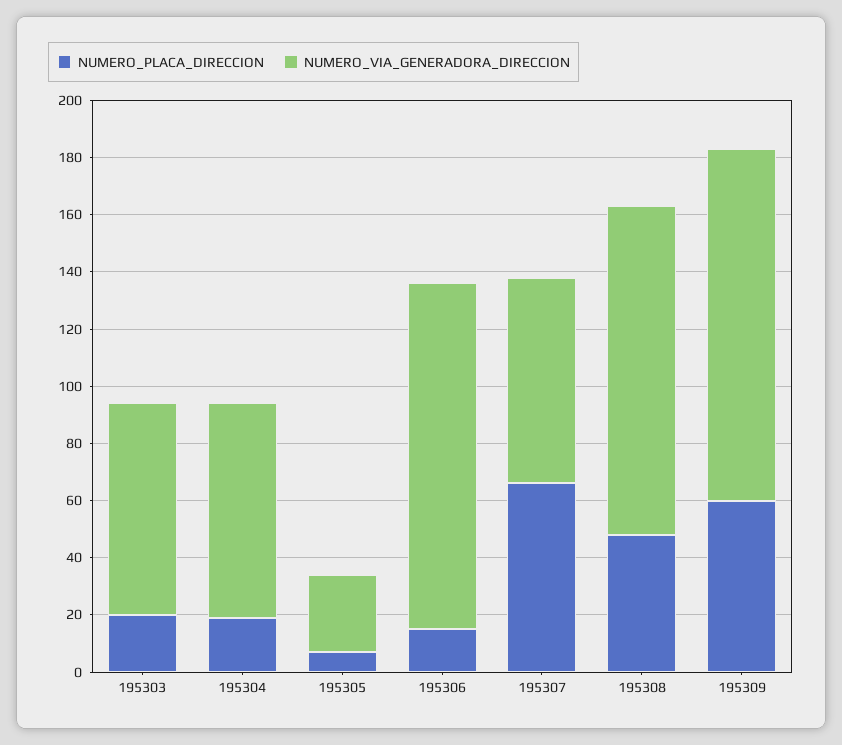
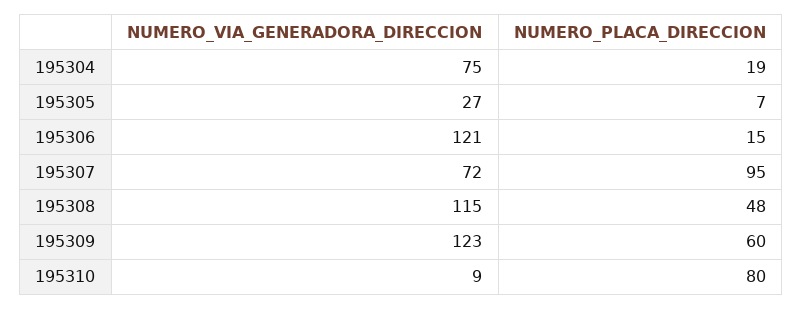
NUMERO_PLACA_DIRECCION, 195303: 20 -> none
NUMERO_VIA_GENERADORA_DIRECCION, 195303: 75 -> none
NUMERO_PLACA_DIRECCION, 195307: 65 -> 95
NUMERO_VIA_GENERADORA_DIRECCION, 195310: none -> 9
NUMERO_PLACA_DIRECCION, 195310: none -> 80

